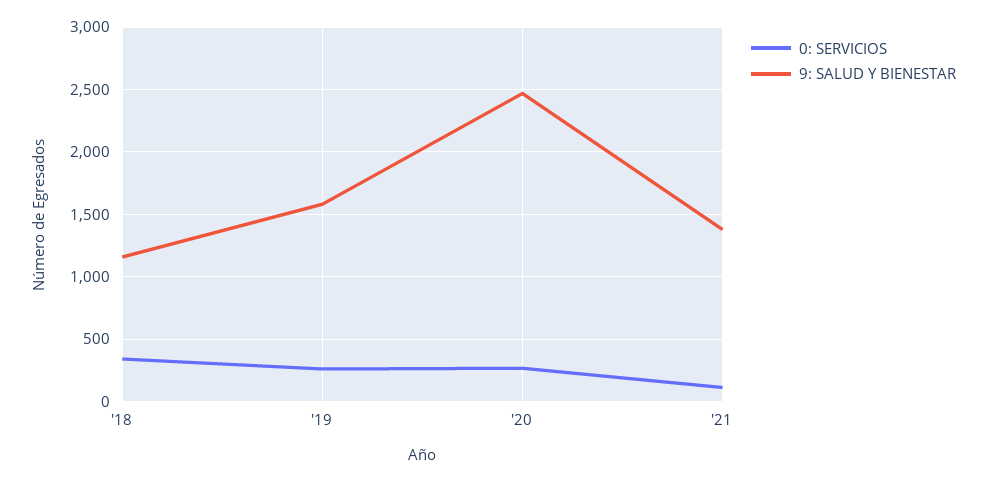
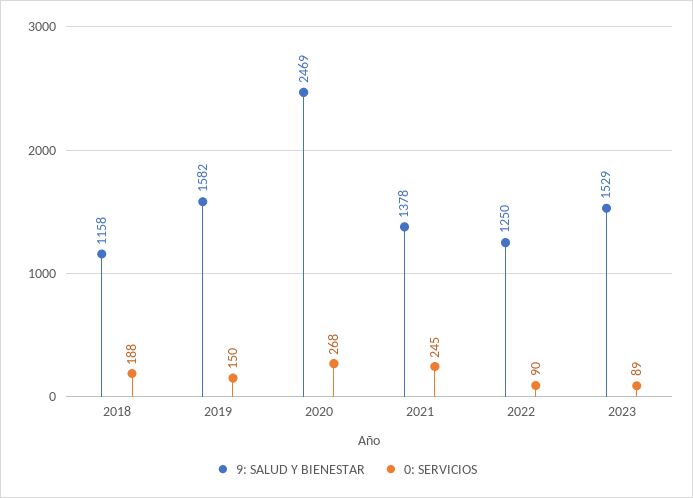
0: SERVICIOS, '18: 350 -> 188
0: SERVICIOS, '19: 250 -> 150
0: SERVICIOS, '21: 100 -> 245
9: SALUD Y BIENESTAR, 2022: none -> 1250
0: SERVICIOS, 2022: none -> 90
9: SALUD Y BIENESTAR, 2023: none -> 1529
0: SERVICIOS, 2023: none -> 89

